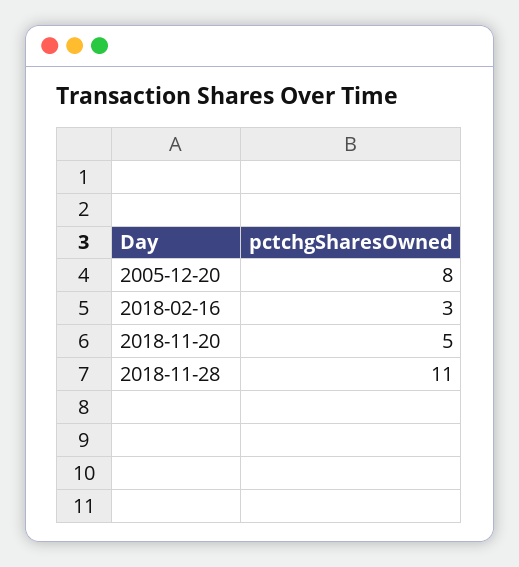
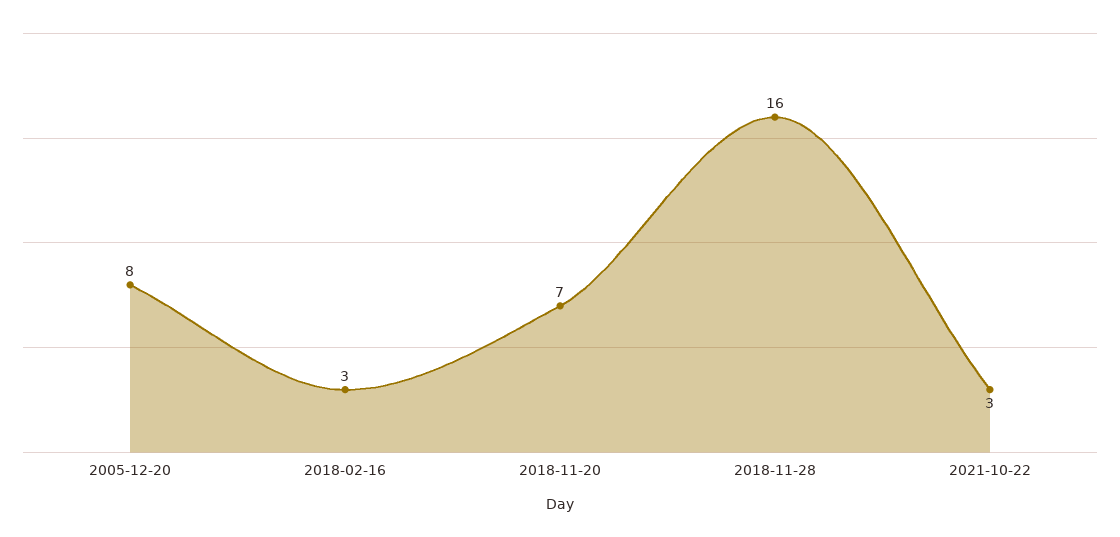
2018-11-20: 5 -> 7
2018-11-28: 11 -> 16
2021-10-22: none -> 3

